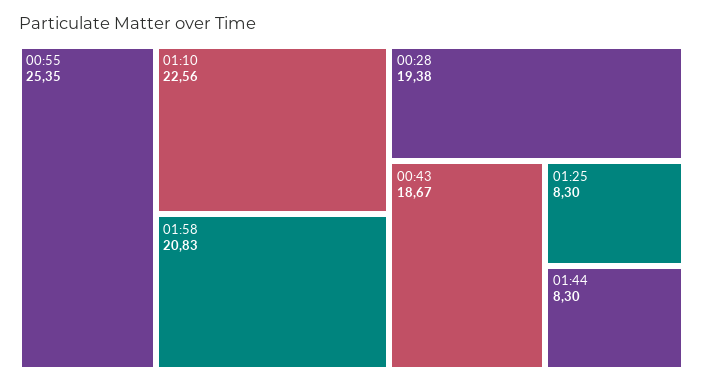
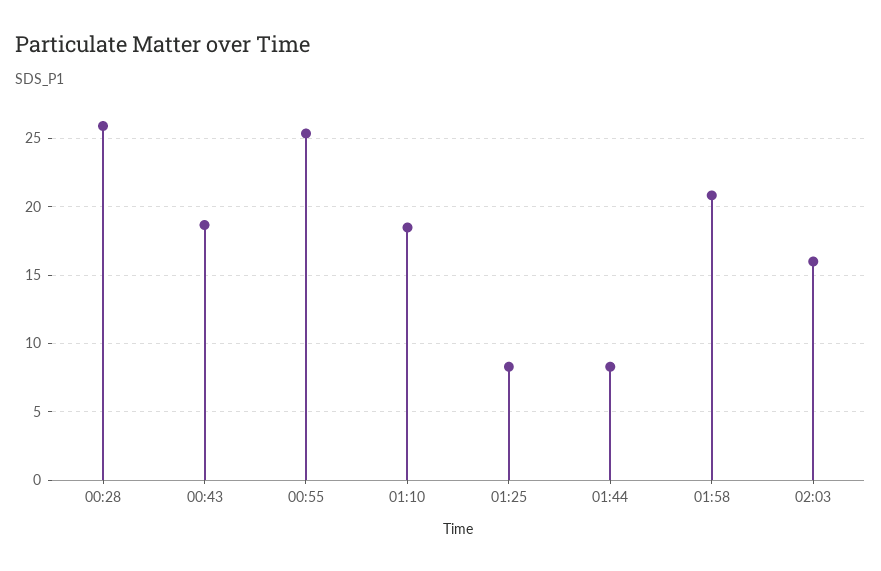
01:10: 22.56 -> 18.5
00:28: 19.38 -> 26
02:03: none -> 16

